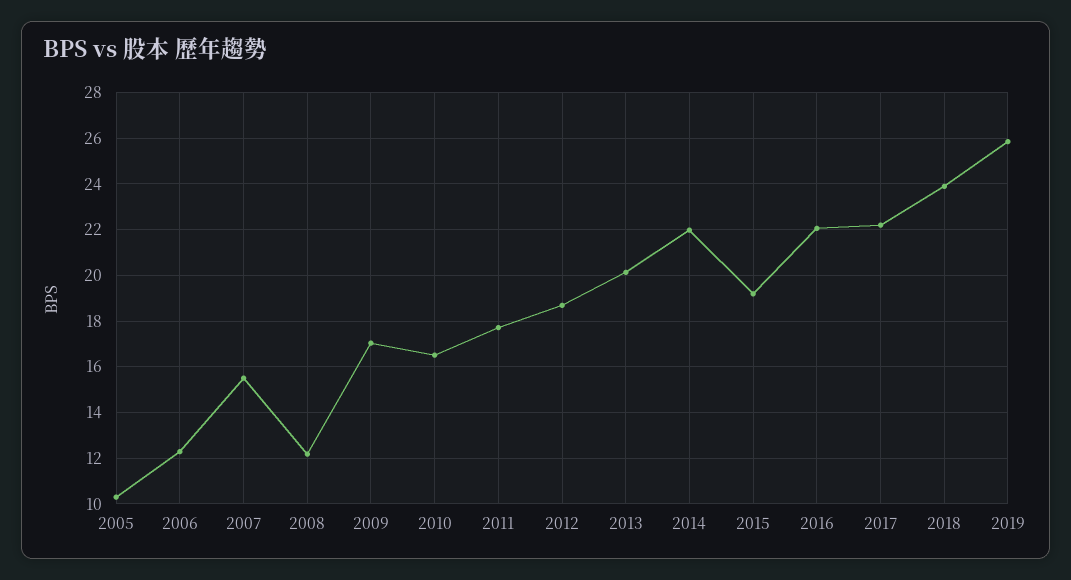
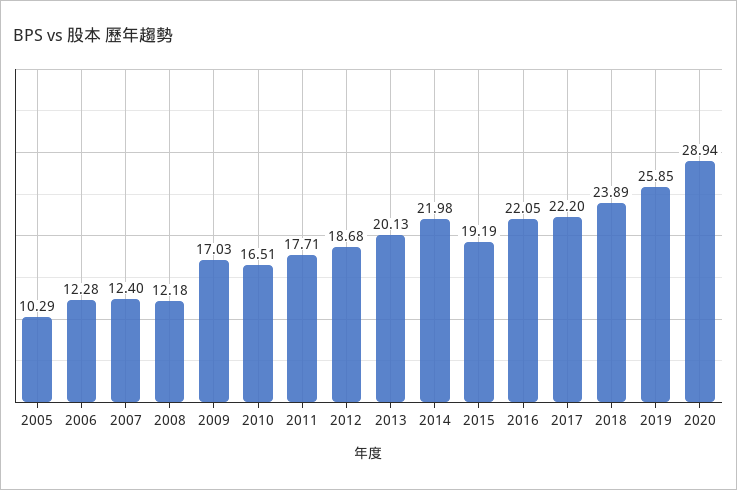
2007: 15.5 -> 12.4
2020: none -> 28.94

